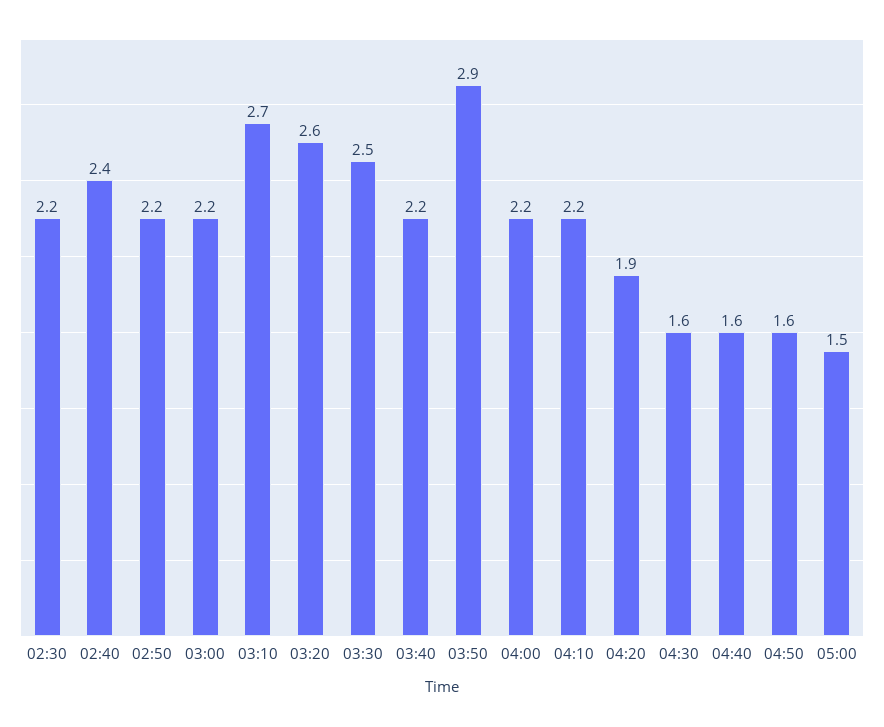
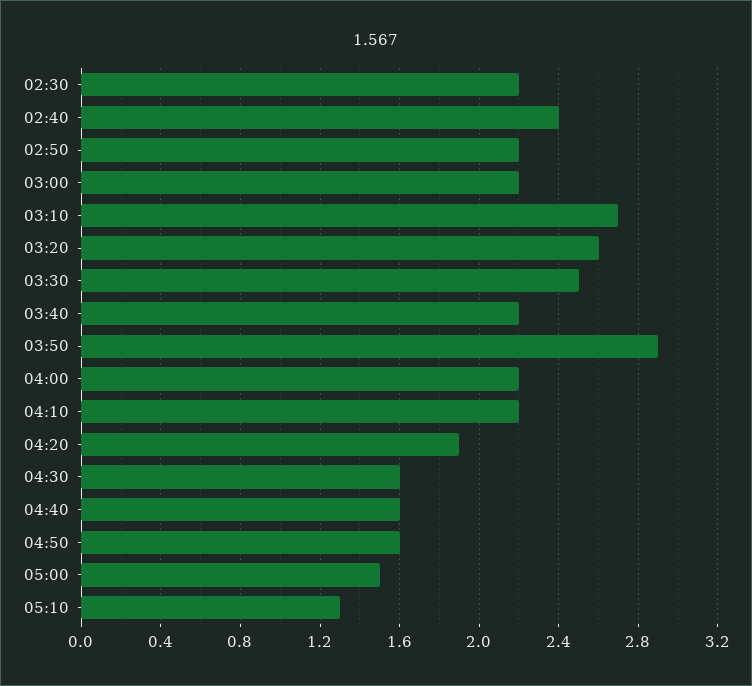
05:10: none -> 1.3

